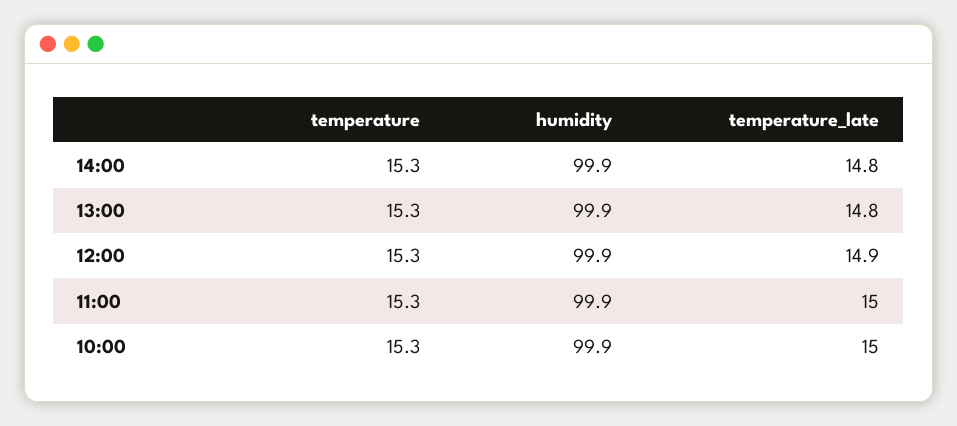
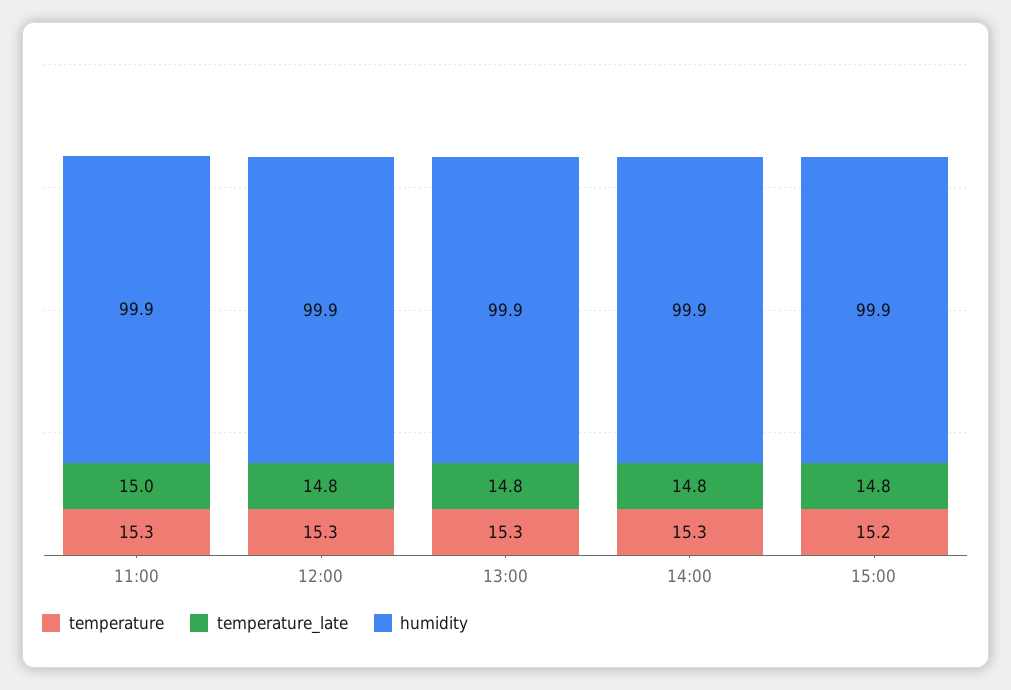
temperature_late, 12:00: 14.9 -> 14.8
temperature, 10:00: 15.3 -> none
humidity, 10:00: 99.9 -> none
temperature_late, 10:00: 15 -> none
temperature, 15:00: none -> 15.2
temperature_late, 15:00: none -> 14.8
humidity, 15:00: none -> 99.9

